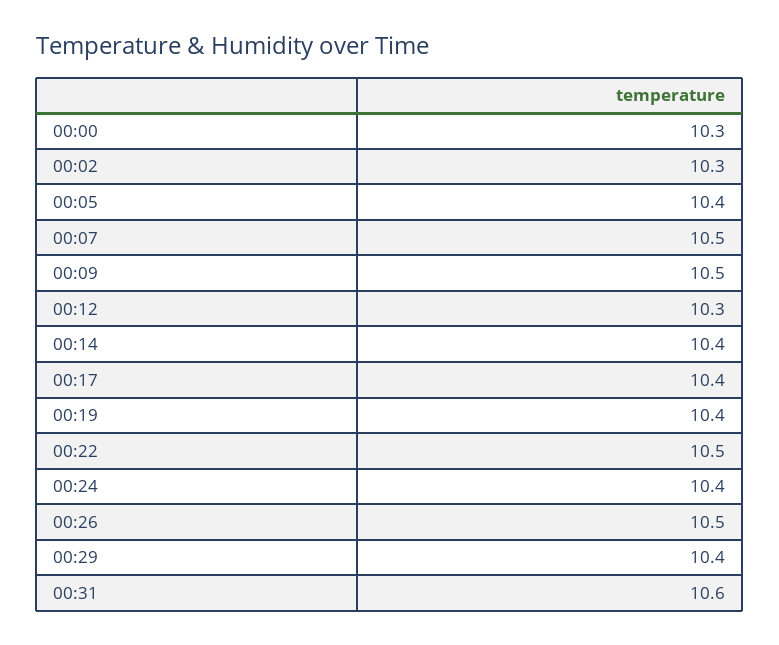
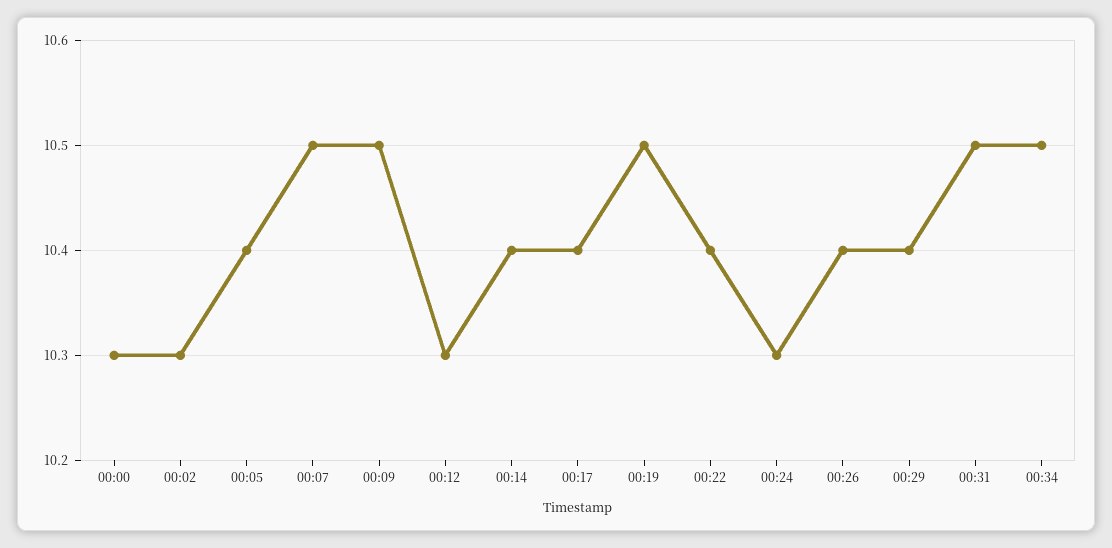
00:19: 10.4 -> 10.5
00:22: 10.5 -> 10.4
00:24: 10.4 -> 10.3
00:26: 10.5 -> 10.4
00:31: 10.6 -> 10.5
00:34: none -> 10.5

